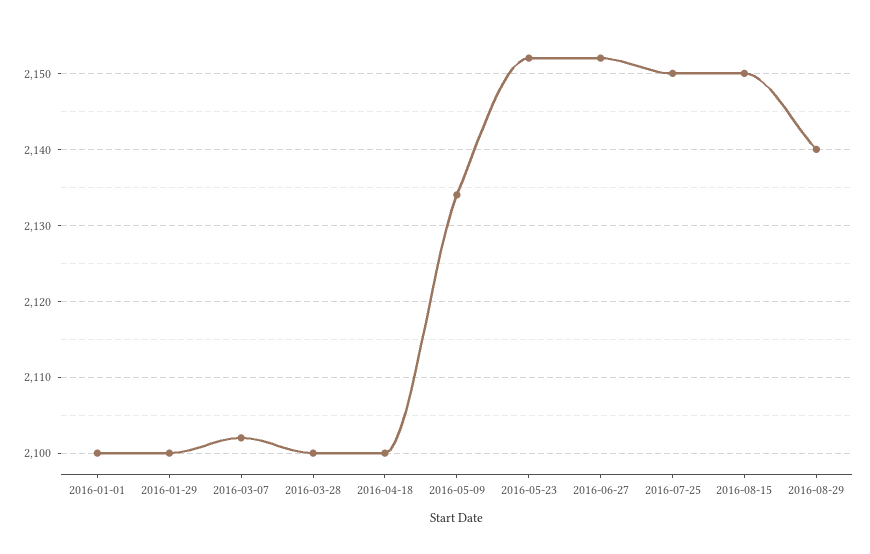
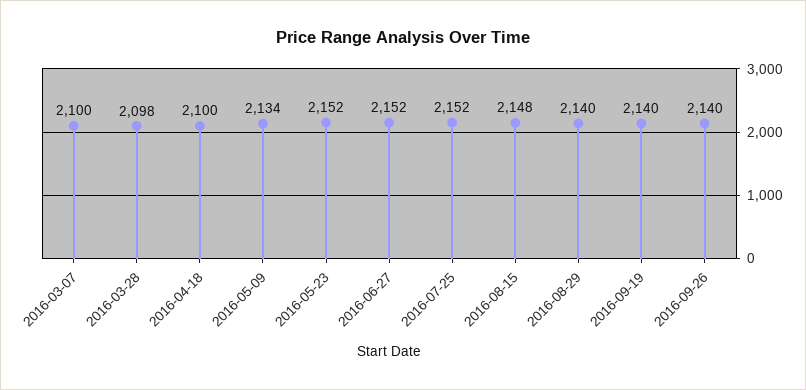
2016-01-01: 2100 -> none
2016-01-29: 2100 -> none
2016-03-07: 2102 -> 2100
2016-03-28: 2100 -> 2098
2016-07-25: 2150 -> 2152
2016-08-15: 2150 -> 2148
2016-09-19: none -> 2140
2016-09-26: none -> 2140

